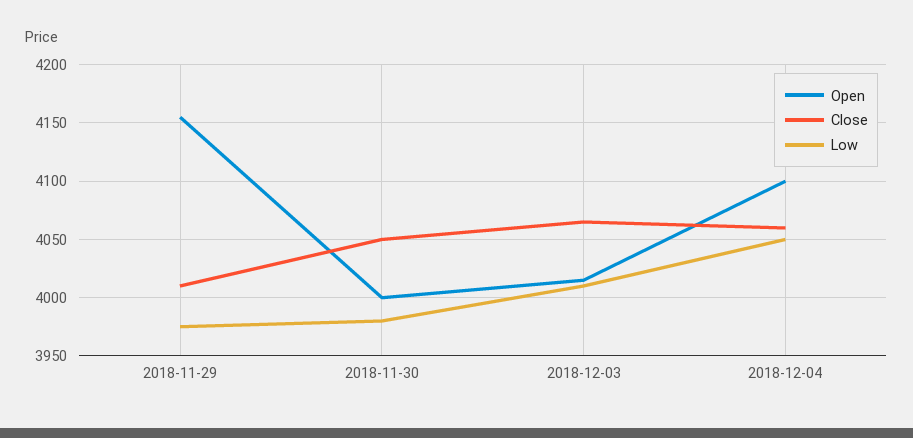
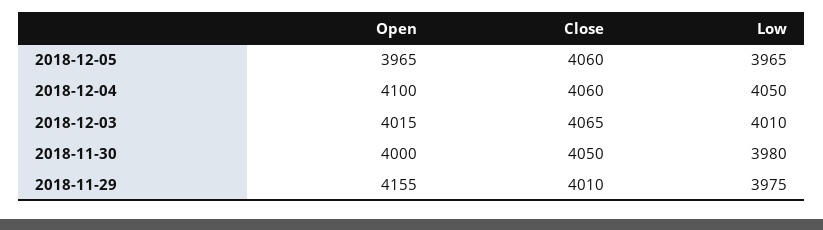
Open, 2018-12-05: none -> 3965
Close, 2018-12-05: none -> 4060
Low, 2018-12-05: none -> 3965

